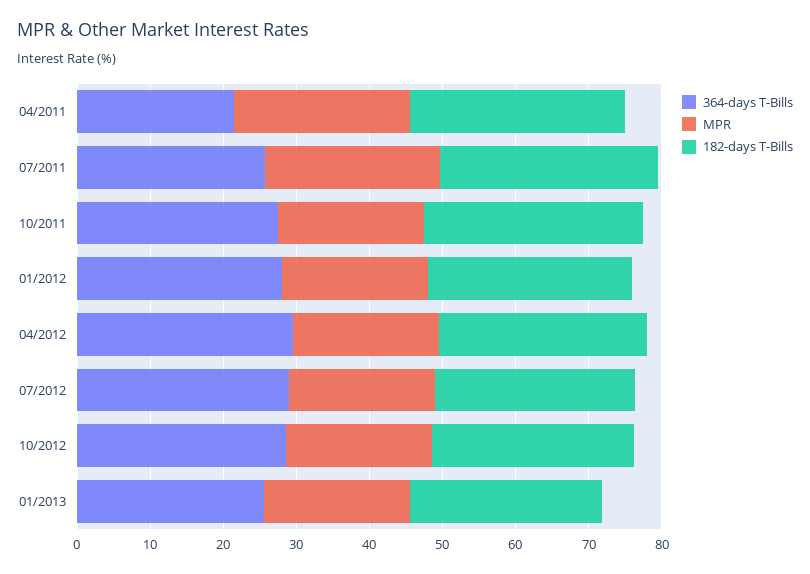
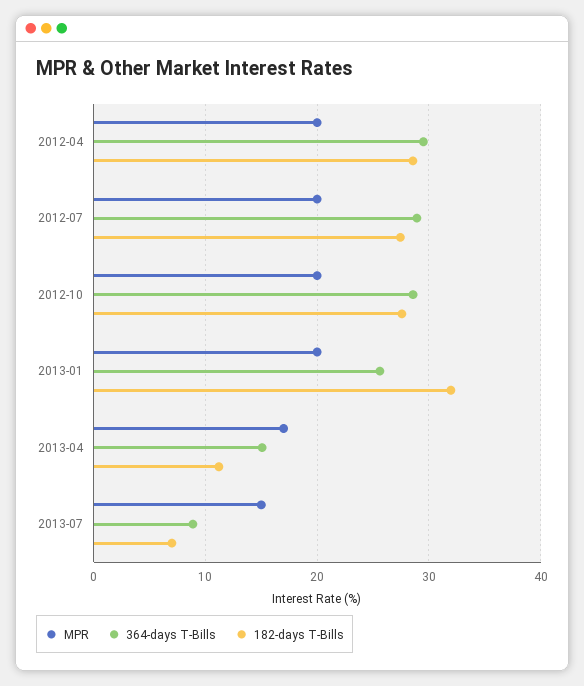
364-days T-Bills, 04/2011: 22 -> none
MPR, 04/2011: 24 -> none
182-days T-Bills, 04/2011: 30 -> none
364-days T-Bills, 07/2011: 26 -> none
MPR, 07/2011: 24 -> none
182-days T-Bills, 07/2011: 30 -> none
364-days T-Bills, 10/2011: 28 -> none
MPR, 10/2011: 20 -> none
182-days T-Bills, 10/2011: 30 -> none
364-days T-Bills, 01/2012: 28 -> none
MPR, 01/2012: 20 -> none
182-days T-Bills, 01/2012: 28 -> none
182-days T-Bills, 01/2013: 26 -> 32
MPR, 2013-04: none -> 17
364-days T-Bills, 2013-04: none -> 15
182-days T-Bills, 2013-04: none -> 11
MPR, 2013-07: none -> 15
364-days T-Bills, 2013-07: none -> 9
182-days T-Bills, 2013-07: none -> 7

